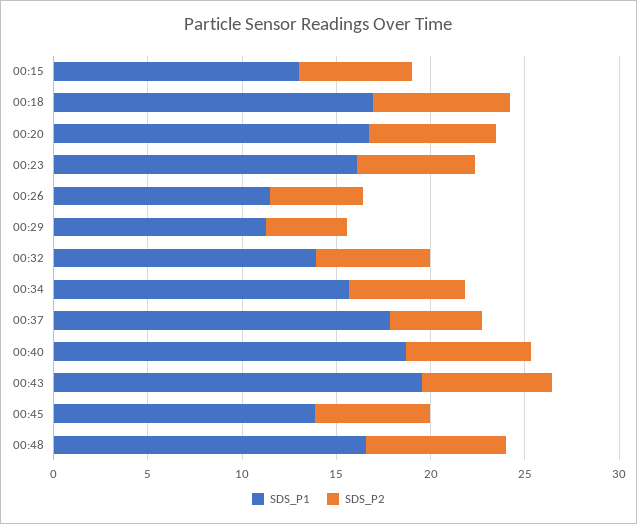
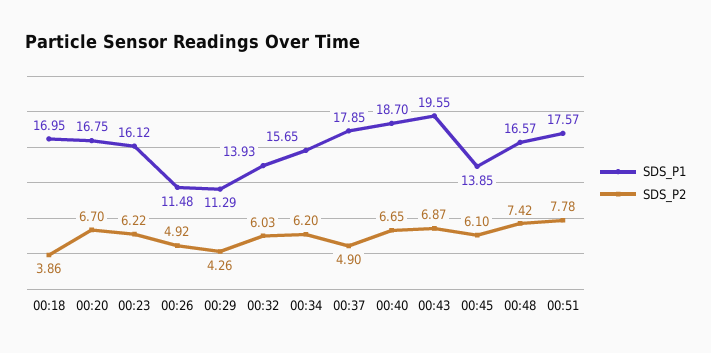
SDS_P1, 00:15: 13 -> none
SDS_P2, 00:15: 6 -> none
SDS_P2, 00:18: 7 -> 3.86
SDS_P1, 00:51: none -> 17.57
SDS_P2, 00:51: none -> 7.78

